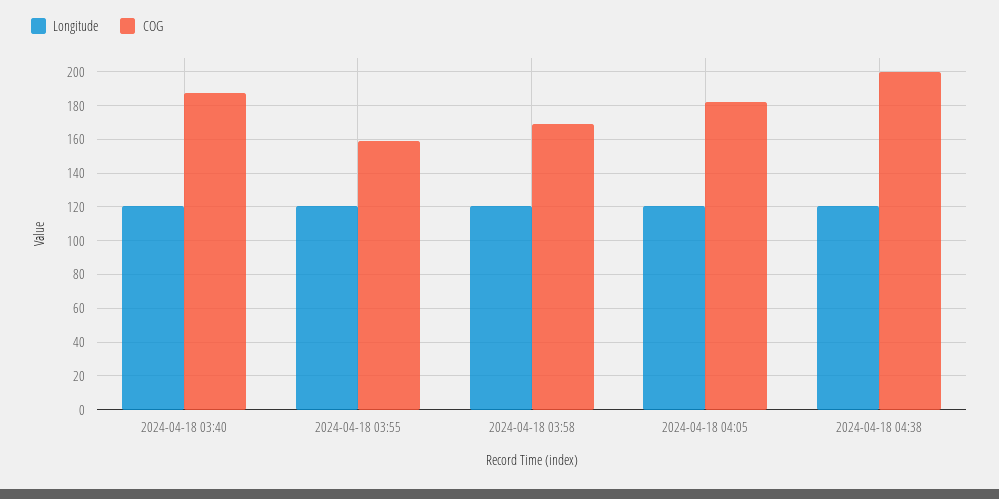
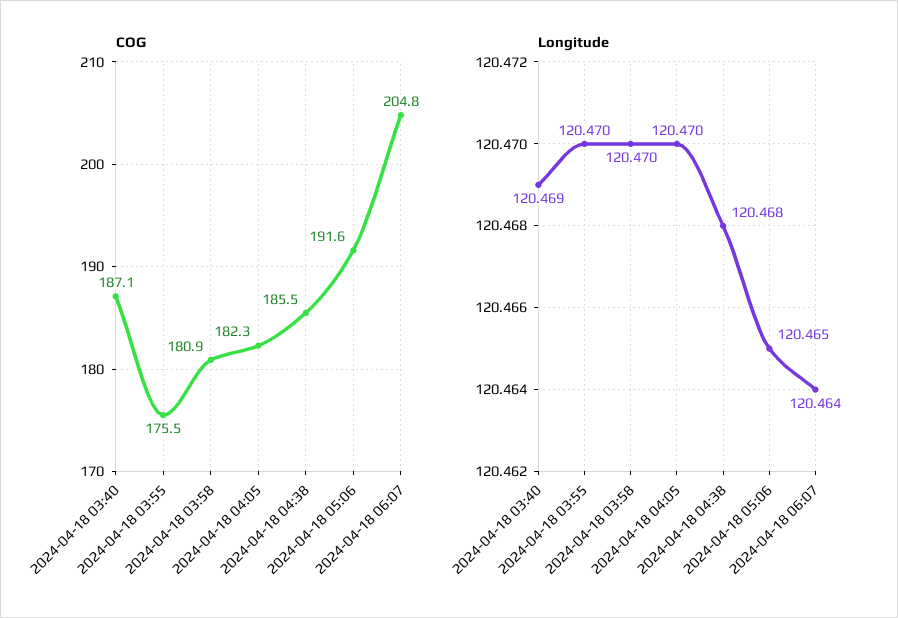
COG, 2024-04-18 03:55: 160 -> 175.5
COG, 2024-04-18 03:58: 170 -> 180.9
COG, 2024-04-18 04:38: 200 -> 185.5
COG, 2024-04-18 05:06: none -> 191.6
COG, 2024-04-18 06:07: none -> 204.8
Longitude, 2024-04-18 05:06: none -> 120.465
Longitude, 2024-04-18 06:07: none -> 120.464

